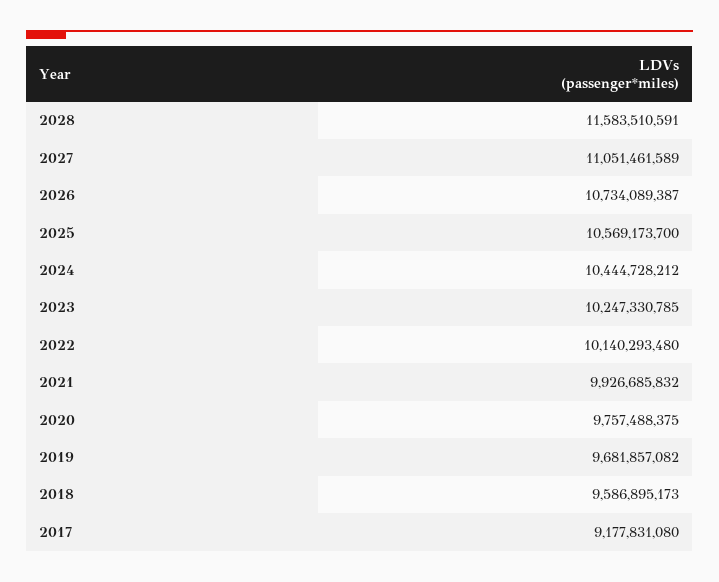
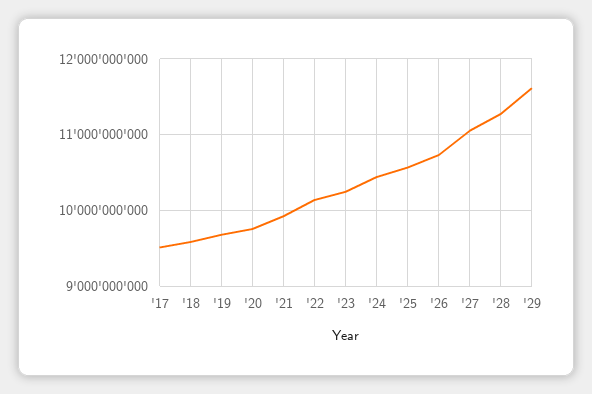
2028: 11583510591 -> 11300000000
2017: 9177831080 -> 9500000000
'29: none -> 11600000000

